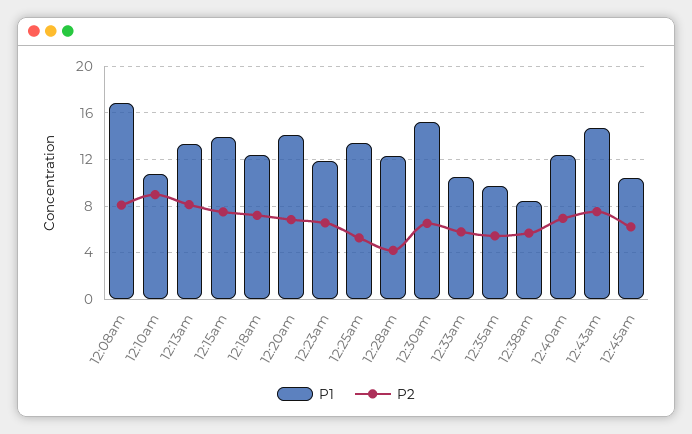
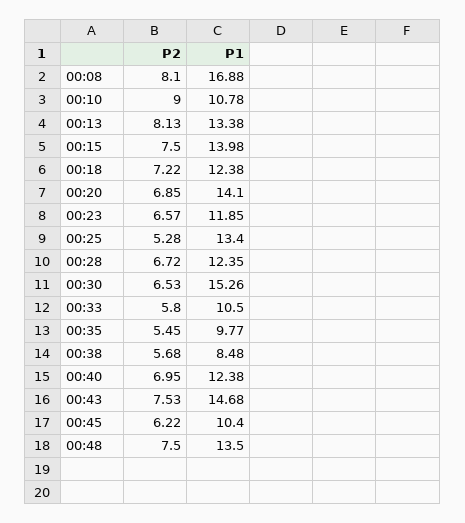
P2, 12:28am: 4 -> 6.72
P2, 00:48: none -> 7.5
P1, 00:48: none -> 13.5

